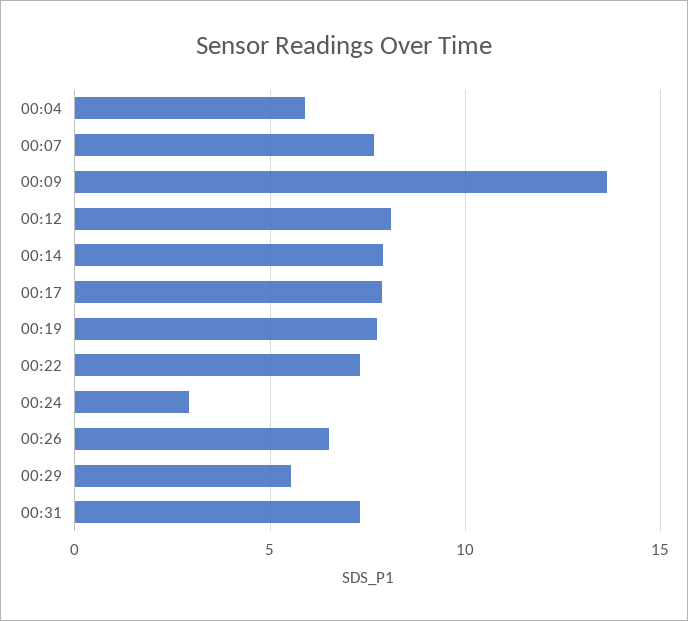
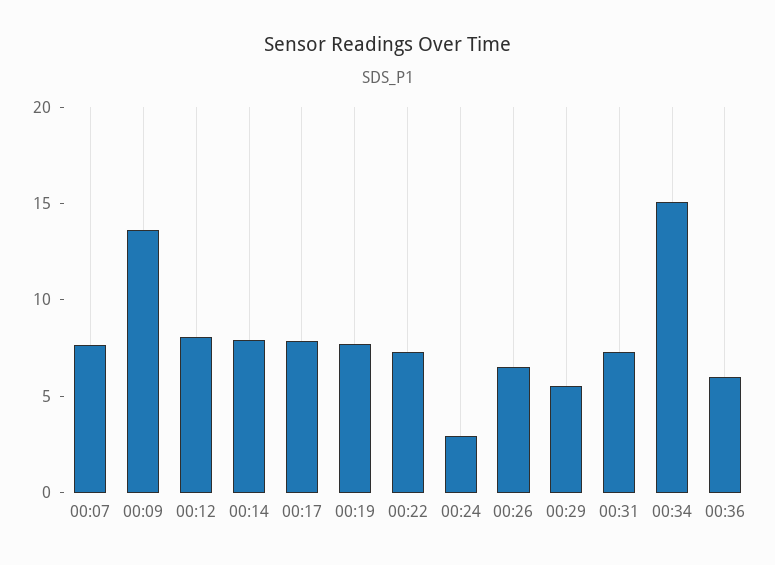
00:04: 6 -> none
00:34: none -> 15
00:36: none -> 6

